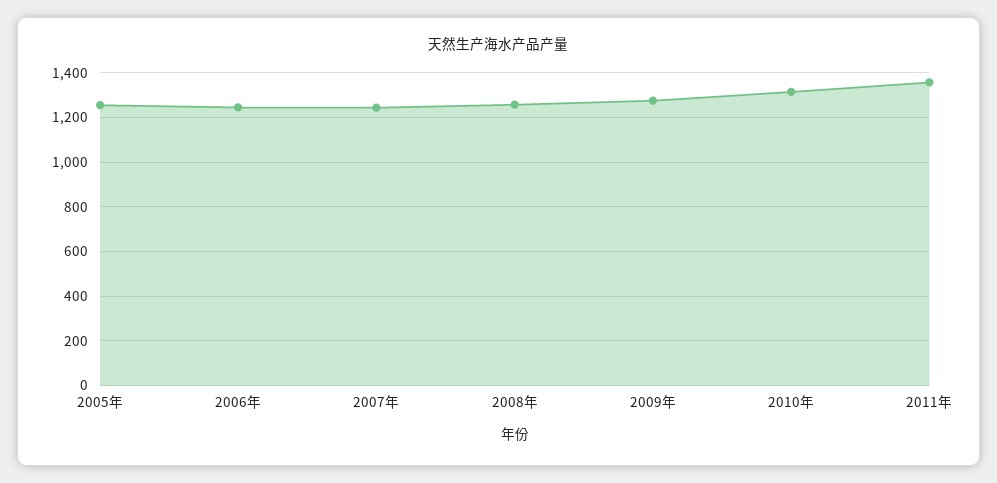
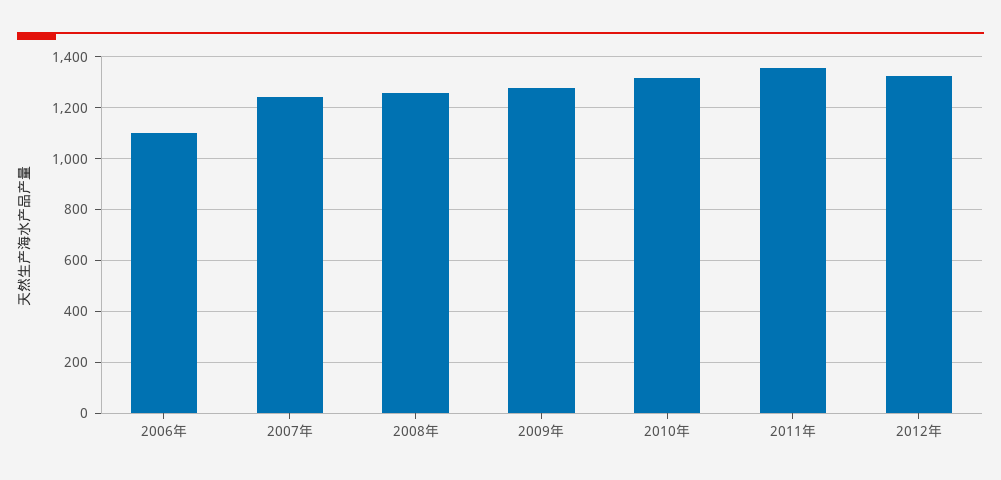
2005年: 1250 -> none
2006年: 1250 -> 1100
2012年: none -> 1325

